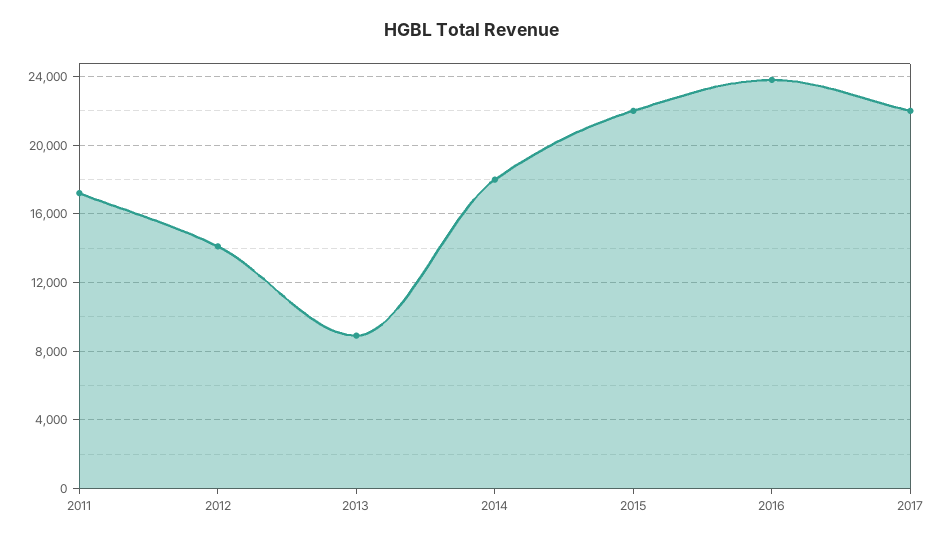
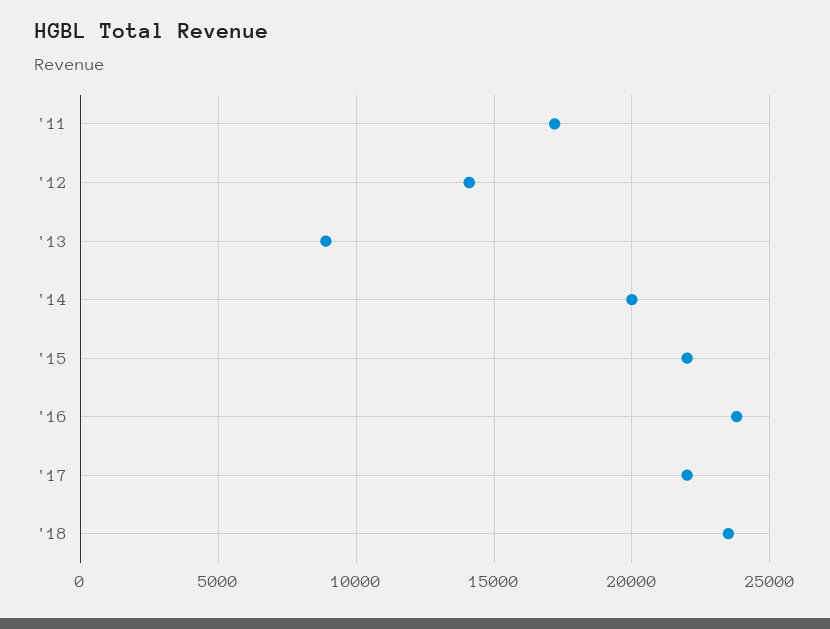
2014: 18000 -> 20000
'18: none -> 23500

